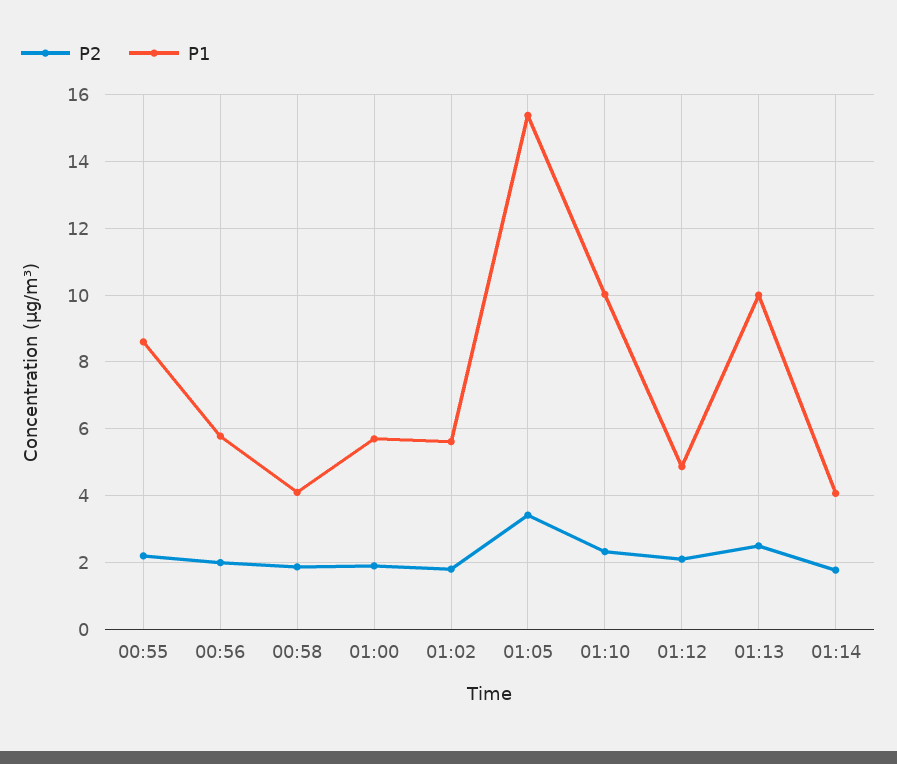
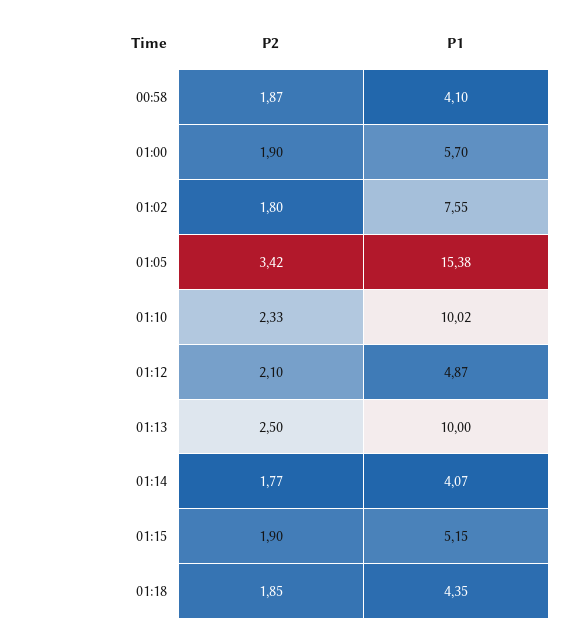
P2, 00:55: 2.2 -> none
P1, 00:55: 8.6 -> none
P2, 00:56: 2 -> none
P1, 00:56: 5.8 -> none
P1, 01:02: 5.6 -> 7.55
P2, 01:15: none -> 1.9
P1, 01:15: none -> 5.15
P2, 01:18: none -> 1.85
P1, 01:18: none -> 4.35

